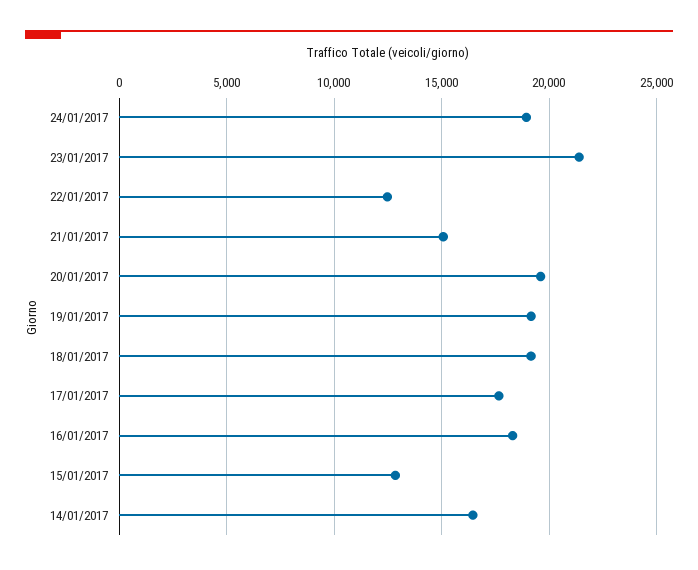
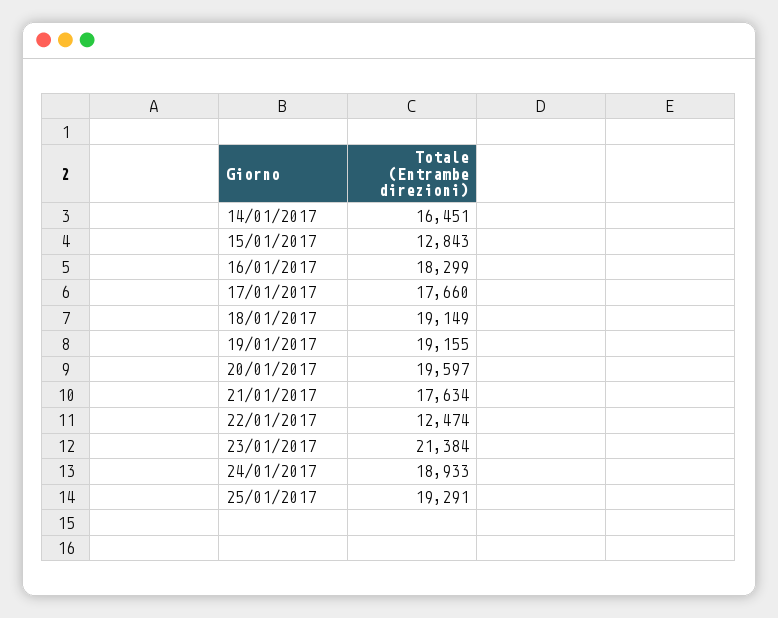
21/01/2017: 15000 -> 17634
25/01/2017: none -> 19291

